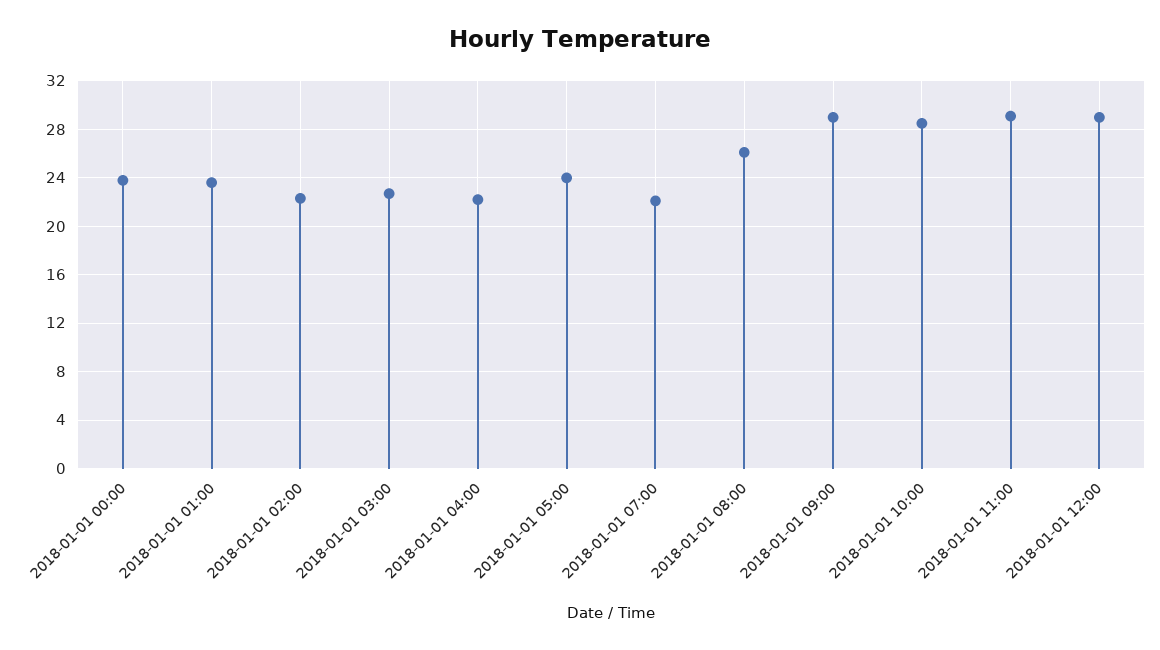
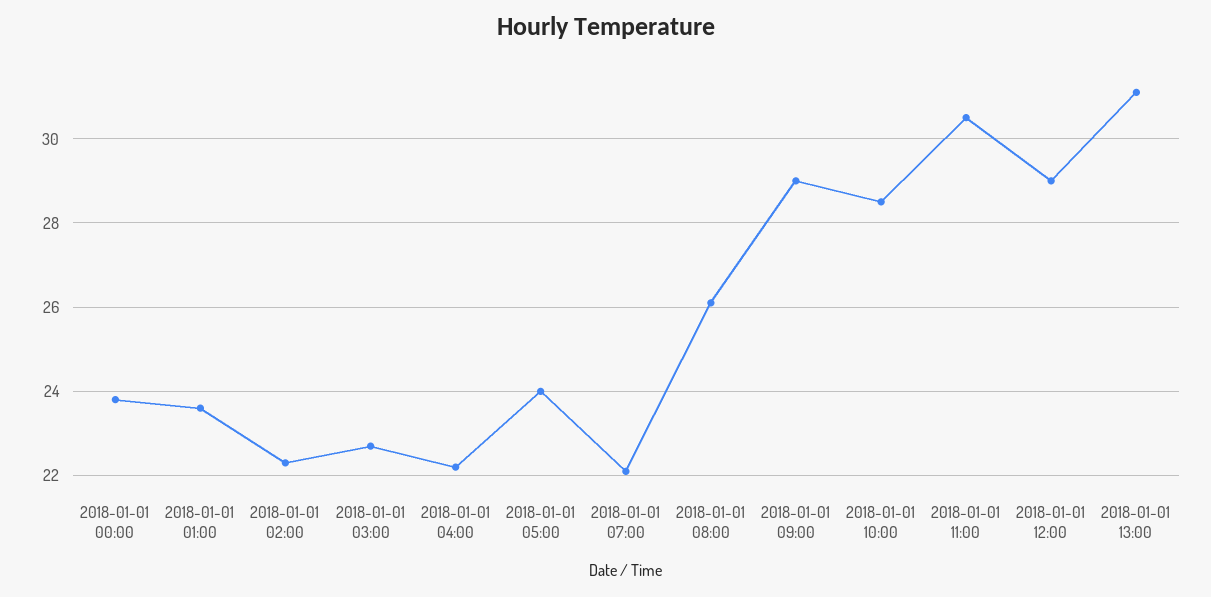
2018-01-01 11:00: 29 -> 30.5
2018-01-01 13:00: none -> 31

